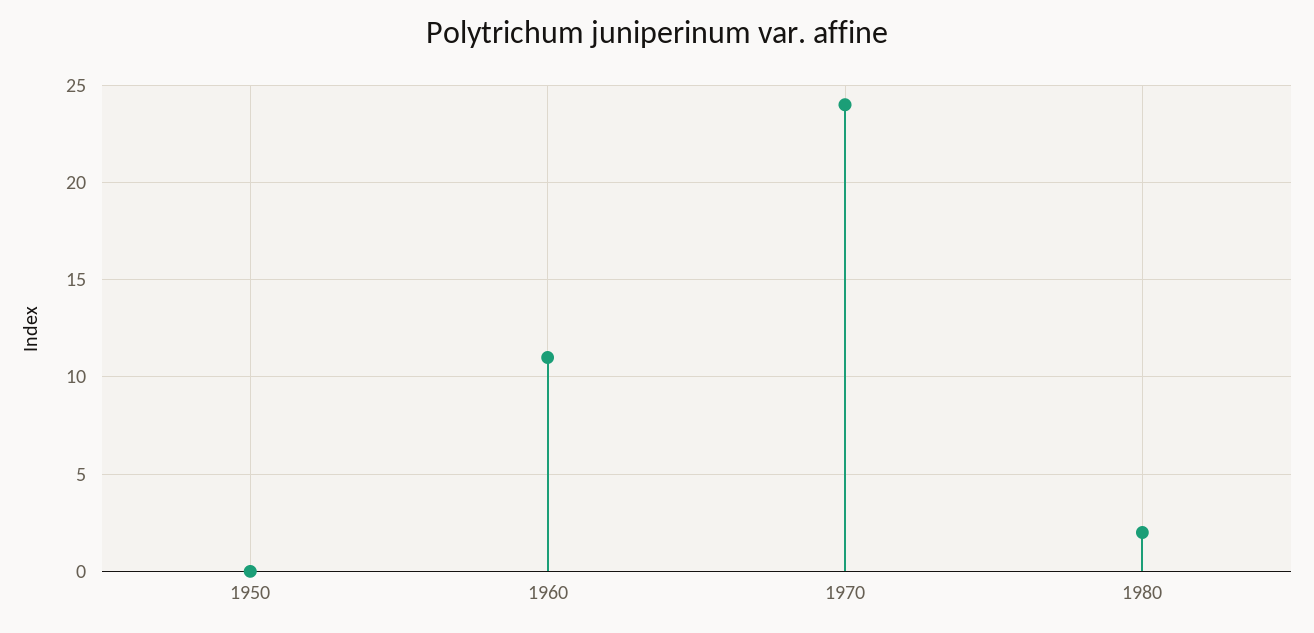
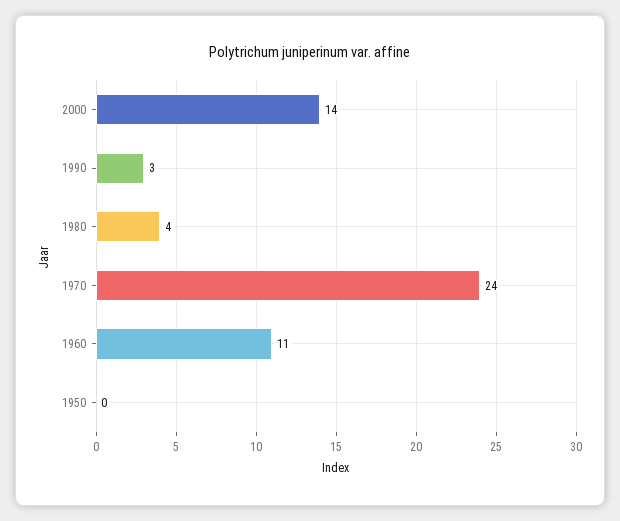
1980: 2 -> 4
2000: none -> 14
1990: none -> 3

